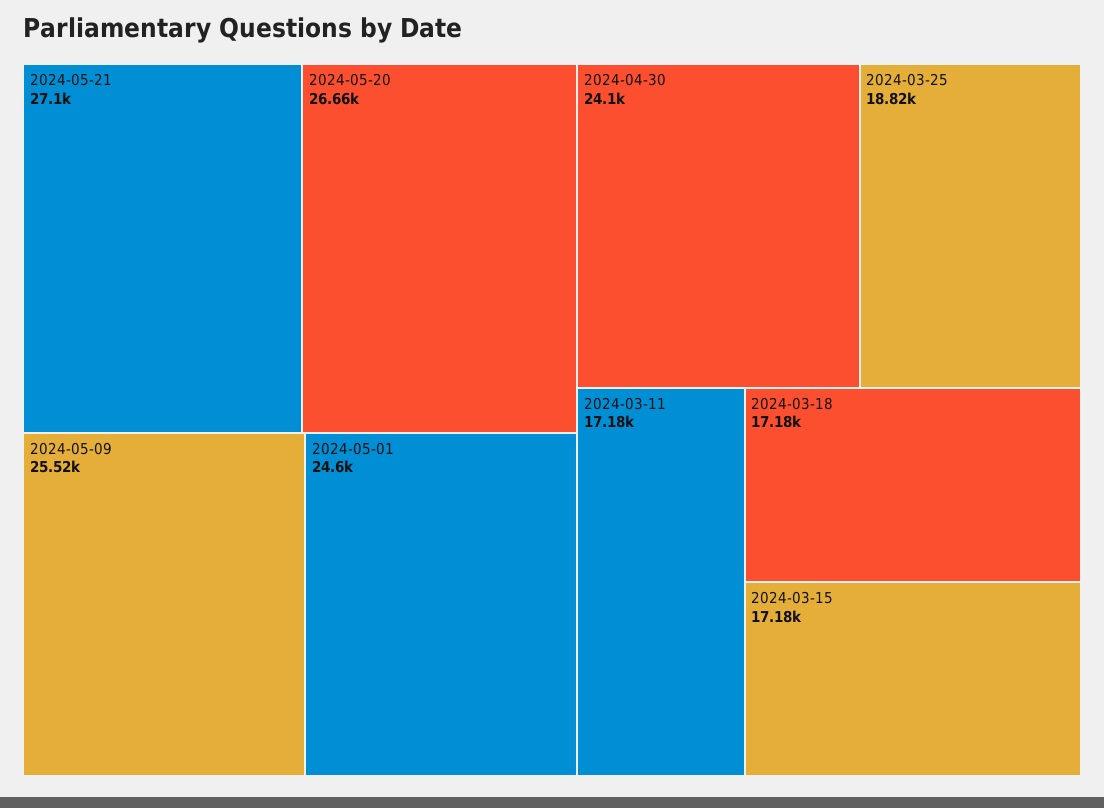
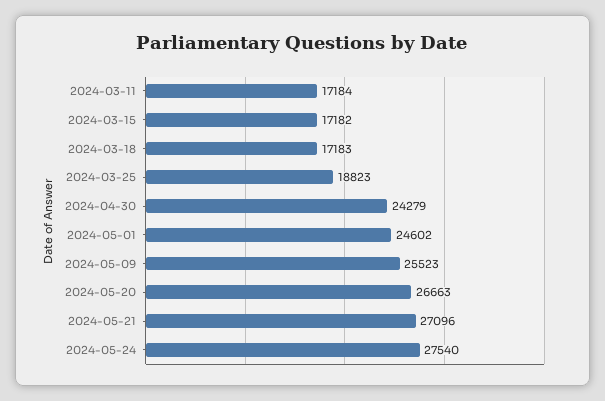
2024-04-30: 24100 -> 24279
2024-05-24: none -> 27540

